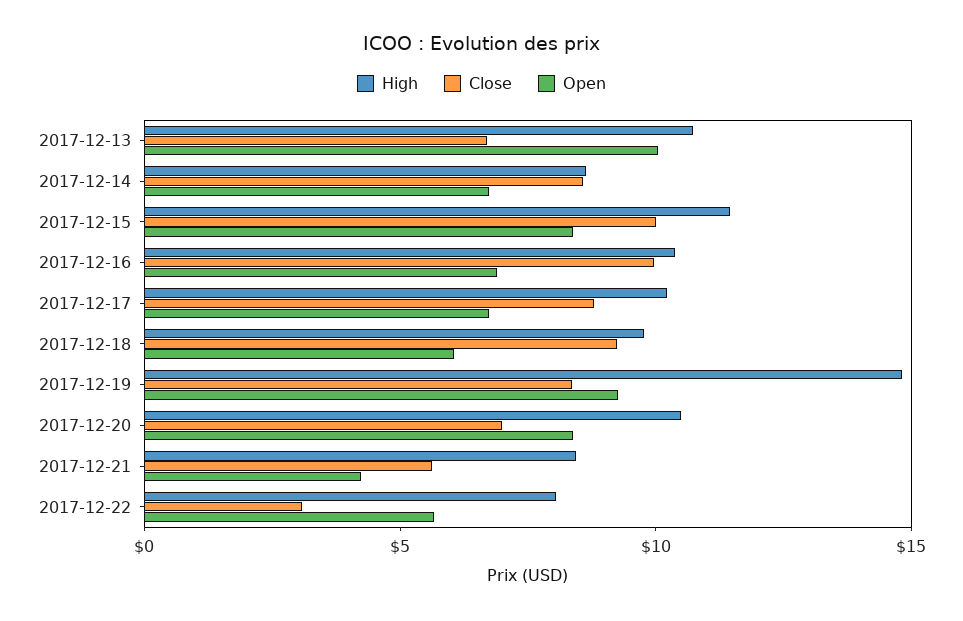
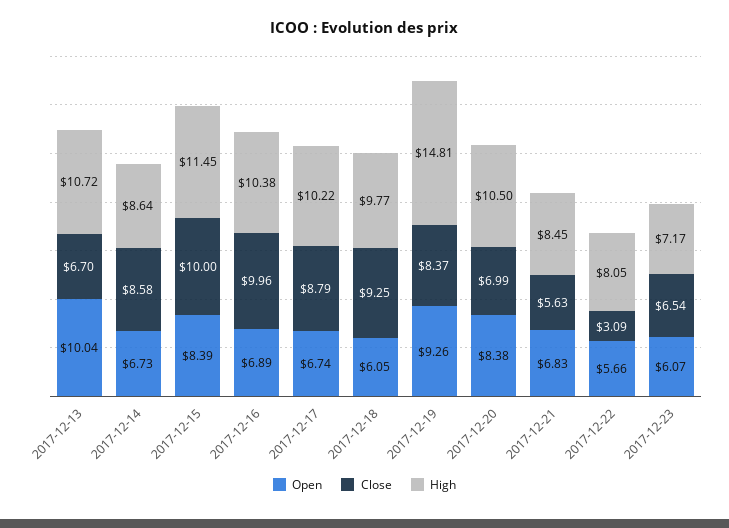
Open, 2017-12-21: 4 -> 6.83
Open, 2017-12-23: none -> 6.07
Close, 2017-12-23: none -> 6.54
High, 2017-12-23: none -> 7.17

